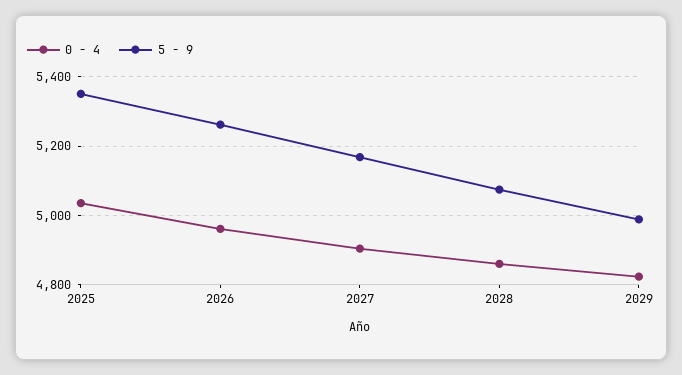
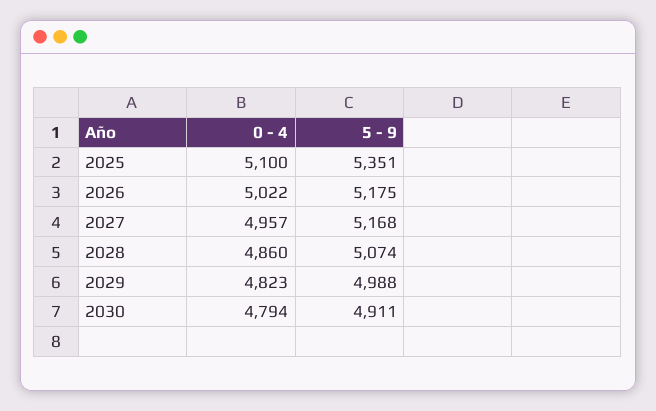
0 - 4, 2025: 5040 -> 5100
0 - 4, 2026: 4960 -> 5022
5 - 9, 2026: 5260 -> 5175
0 - 4, 2027: 4900 -> 4957
0 - 4, 2030: none -> 4794
5 - 9, 2030: none -> 4911

